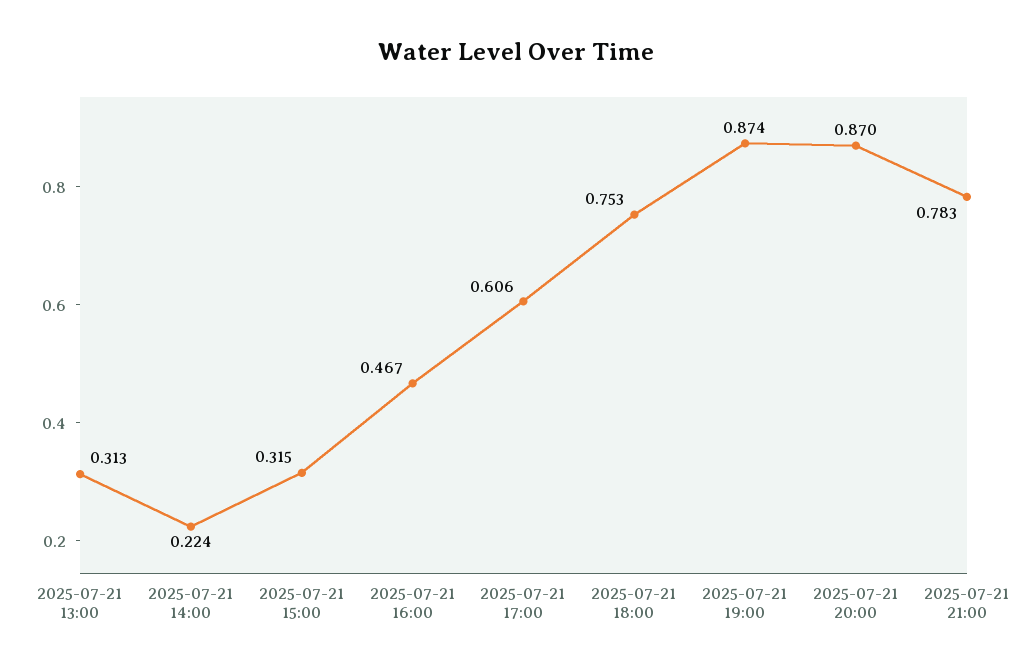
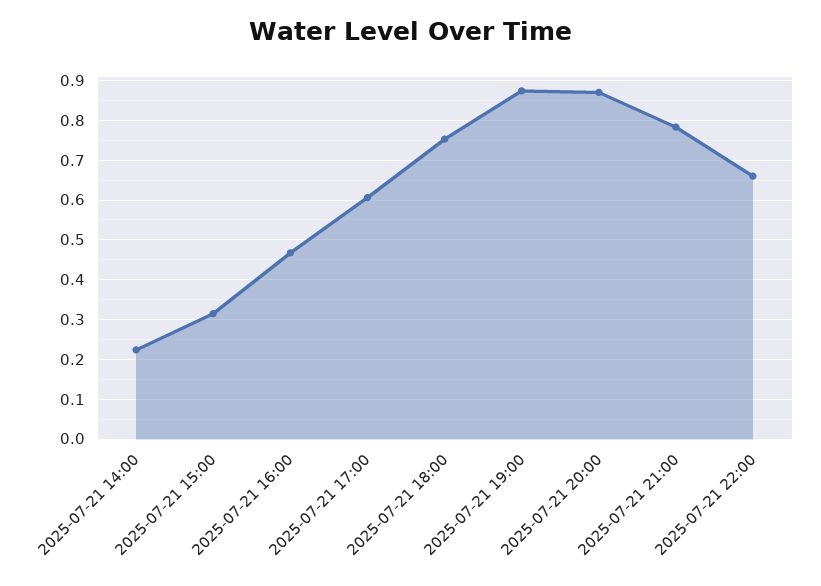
2025-07-21 13:00: 0.313 -> none
2025-07-21 22:00: none -> 0.66

